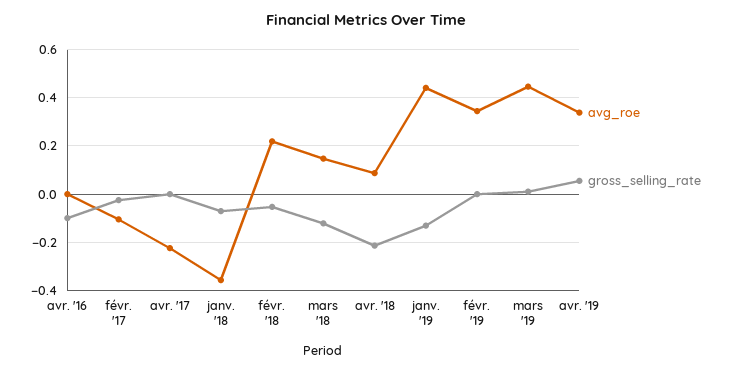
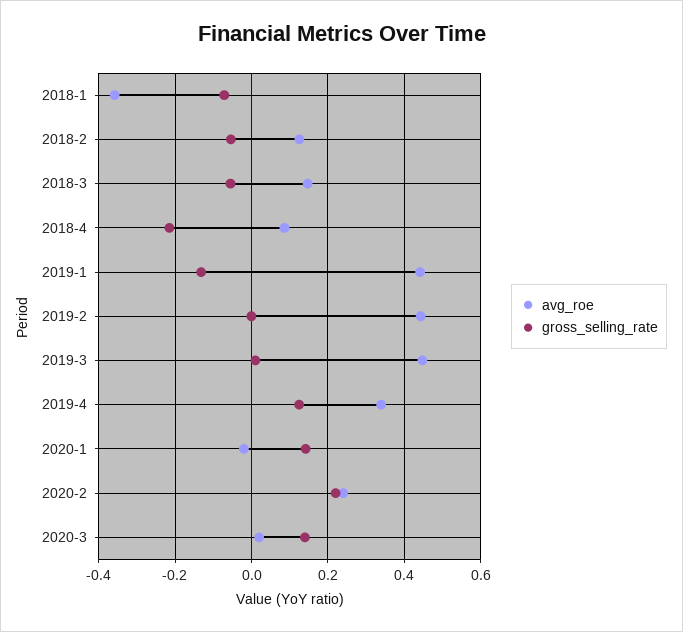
avg_roe, avr. '16: 0 -> none
gross_selling_rate, avr. '16: -0.1 -> none
avg_roe, févr. '17: -0.1 -> none
gross_selling_rate, févr. '17: -0.025 -> none
avg_roe, avr. '17: -0.225 -> none
gross_selling_rate, avr. '17: 0 -> none
avg_roe, févr. '18: 0.225 -> 0.12
gross_selling_rate, mars '18: -0.125 -> -0.06
avg_roe, févr. '19: 0.35 -> 0.44
gross_selling_rate, avr. '19: 0.05 -> 0.12
avg_roe, 2020-1: none -> -0.02
gross_selling_rate, 2020-1: none -> 0.14
avg_roe, 2020-2: none -> 0.24
gross_selling_rate, 2020-2: none -> 0.22
avg_roe, 2020-3: none -> 0.02
gross_selling_rate, 2020-3: none -> 0.14

